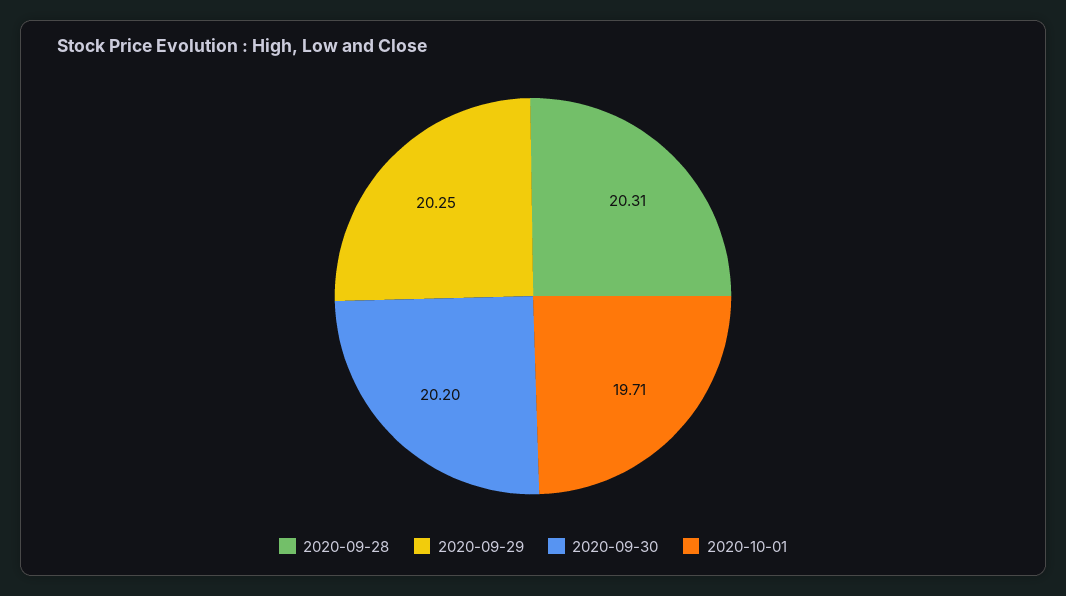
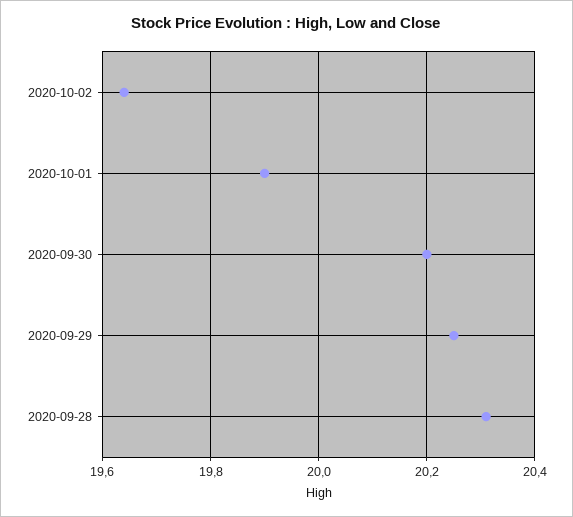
2020-10-01: 19.71 -> 19.9
2020-10-02: none -> 19.65

